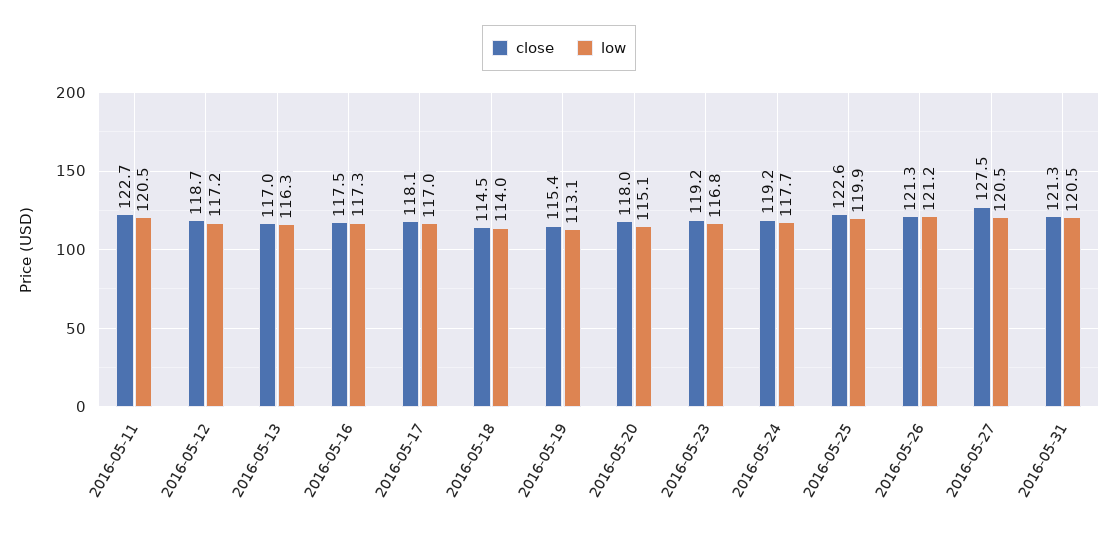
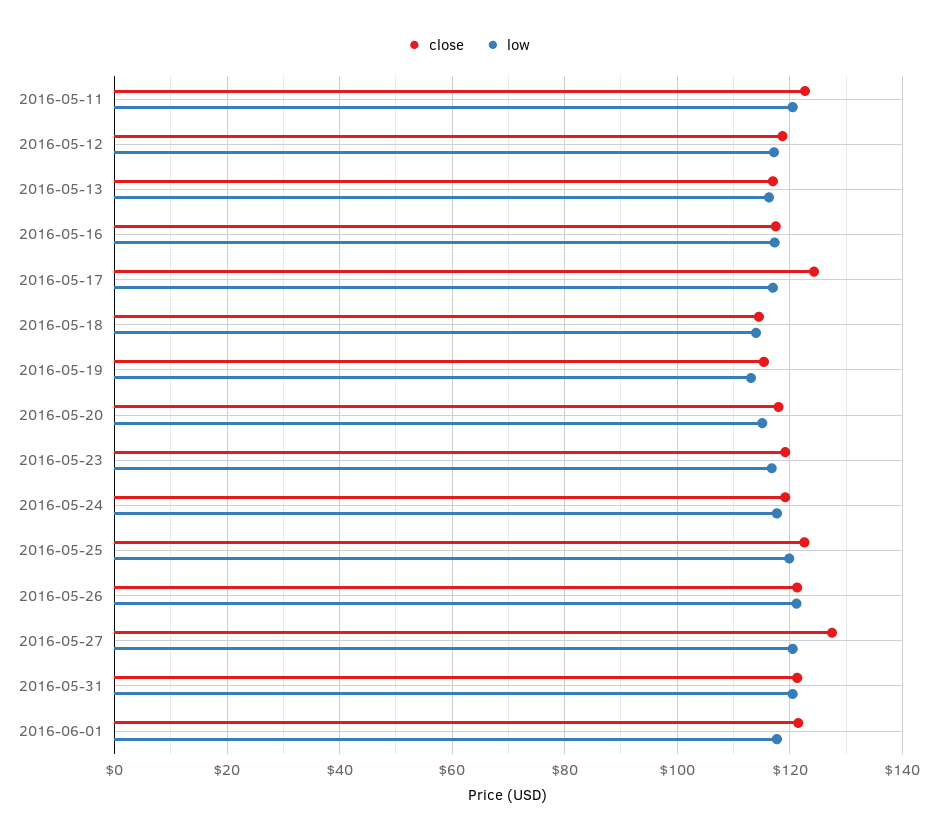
close, 2016-05-17: 118.1 -> 124
close, 2016-06-01: none -> 122
low, 2016-06-01: none -> 118

